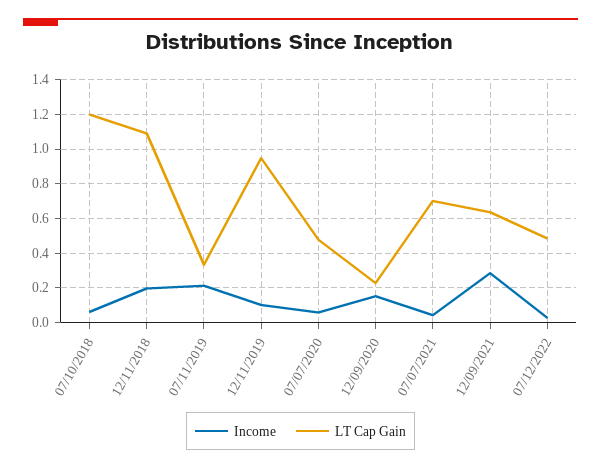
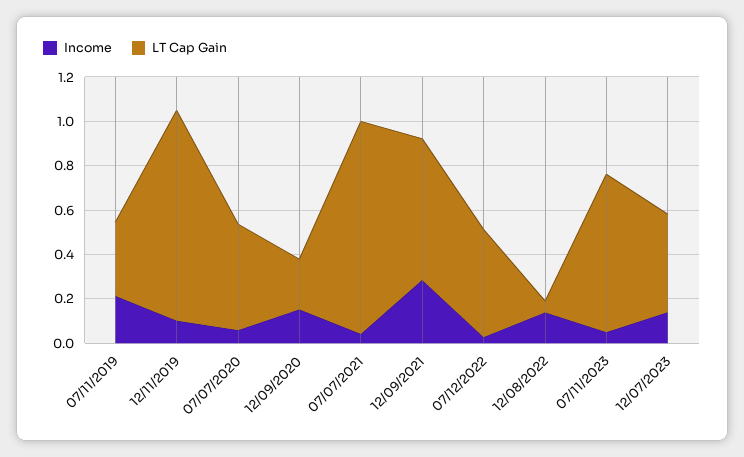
Income, 07/10/2018: 0.05 -> none
LT Cap Gain, 07/10/2018: 1.2 -> none
Income, 12/11/2018: 0.2 -> none
LT Cap Gain, 12/11/2018: 1.1 -> none
LT Cap Gain, 07/07/2021: 0.7 -> 0.95
Income, 12/08/2022: none -> 0.15
LT Cap Gain, 12/08/2022: none -> 0.05
Income, 07/11/2023: none -> 0.05
LT Cap Gain, 07/11/2023: none -> 0.7
Income, 12/07/2023: none -> 0.15
LT Cap Gain, 12/07/2023: none -> 0.45

